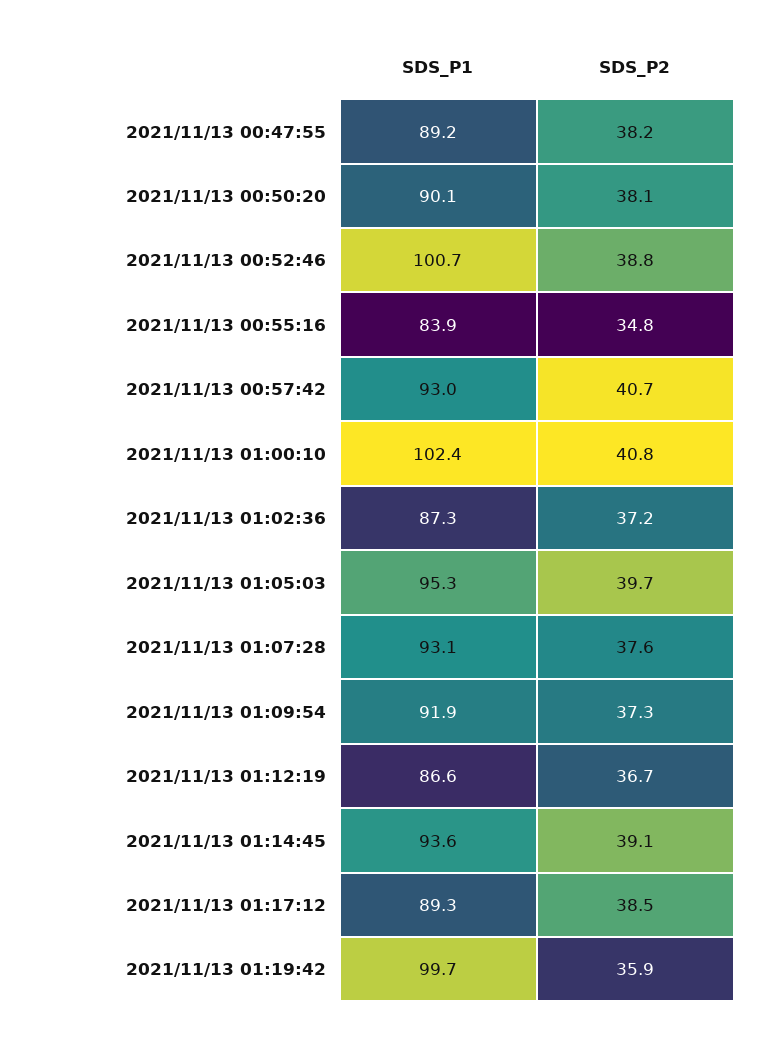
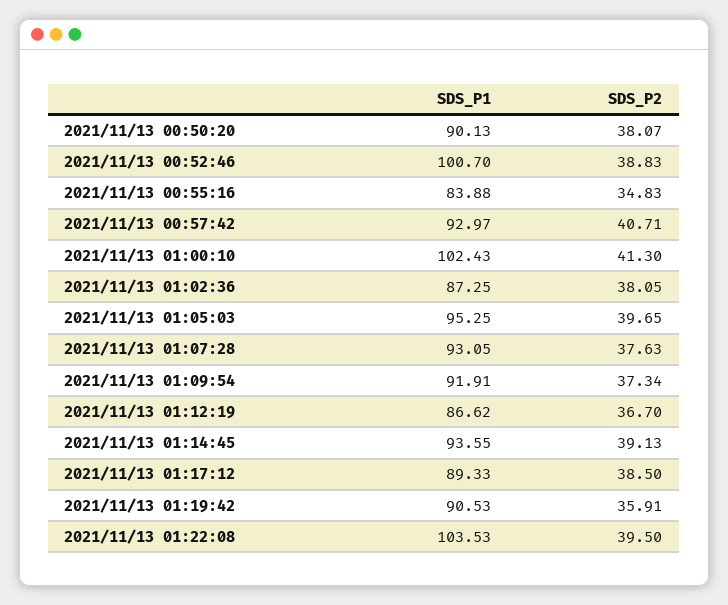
SDS_P1, 2021/11/13 00:47:55: 89.2 -> none
SDS_P2, 2021/11/13 00:47:55: 38.2 -> none
SDS_P2, 2021/11/13 01:00:10: 40.8 -> 41.3
SDS_P2, 2021/11/13 01:02:36: 37.2 -> 38.05
SDS_P1, 2021/11/13 01:19:42: 99.7 -> 90.53
SDS_P1, 2021/11/13 01:22:08: none -> 103.53
SDS_P2, 2021/11/13 01:22:08: none -> 39.5

